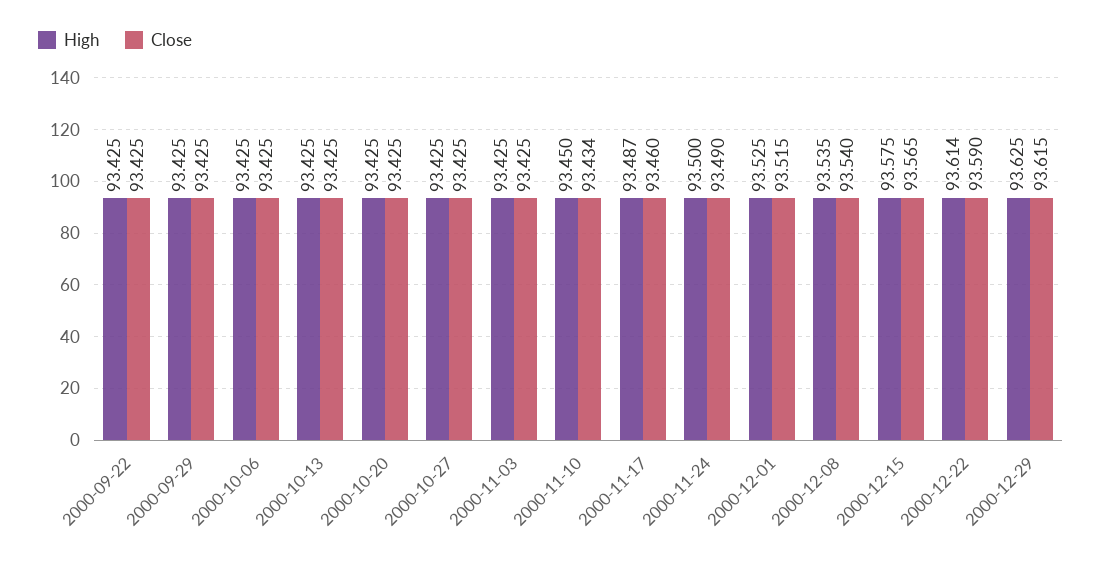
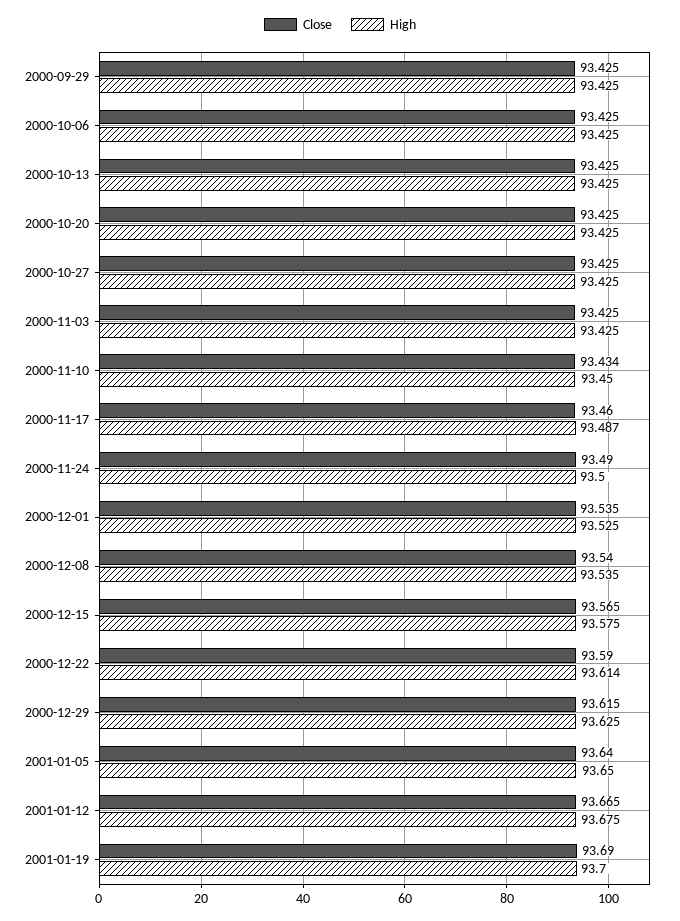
High, 2000-09-22: 93.425 -> none
Close, 2000-09-22: 93.425 -> none
Close, 2000-12-01: 93.515 -> 93.535
Close, 2001-01-05: none -> 93.64
High, 2001-01-05: none -> 93.65
Close, 2001-01-12: none -> 93.665
High, 2001-01-12: none -> 93.675
Close, 2001-01-19: none -> 93.69
High, 2001-01-19: none -> 93.7

